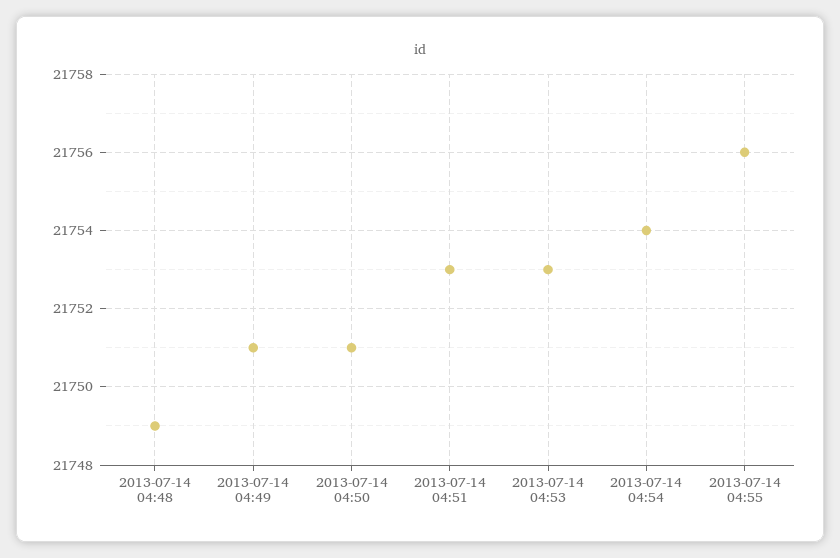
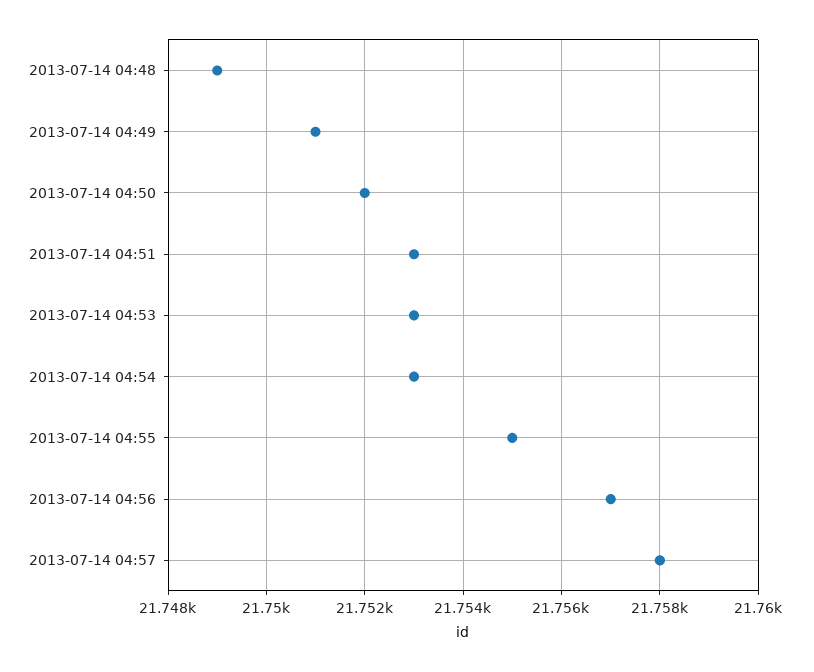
2013-07-14 04:50: 21751 -> 21752
2013-07-14 04:54: 21754 -> 21753
2013-07-14 04:55: 21756 -> 21755
2013-07-14 04:56: none -> 21757
2013-07-14 04:57: none -> 21758

